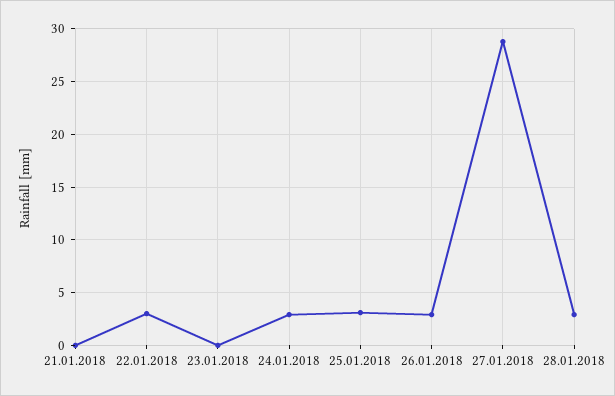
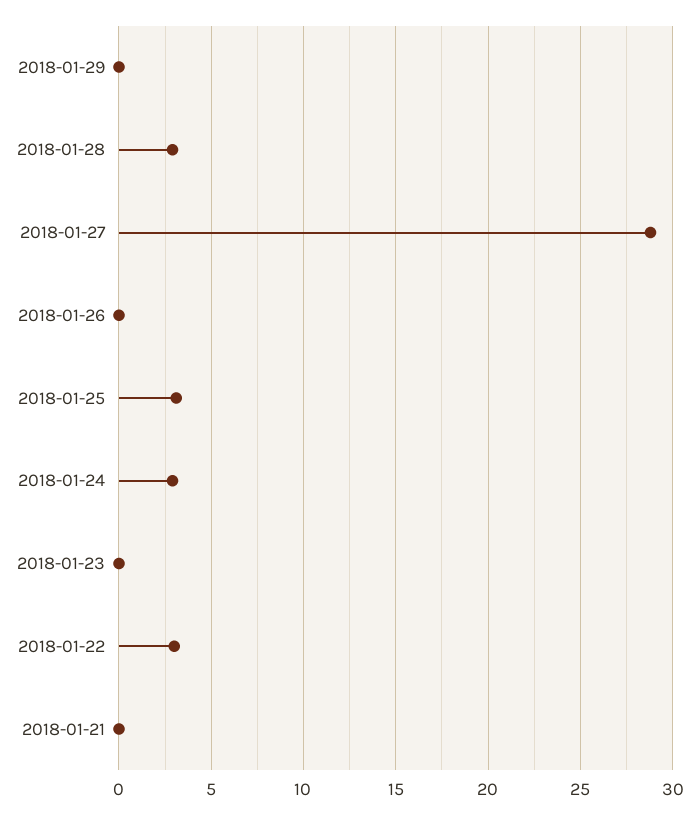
26.01.2018: 3 -> 0
2018-01-29: none -> 0

